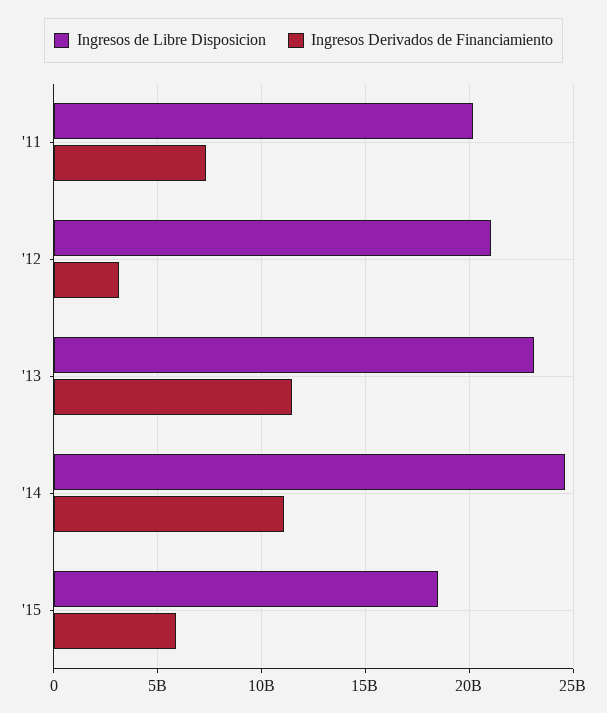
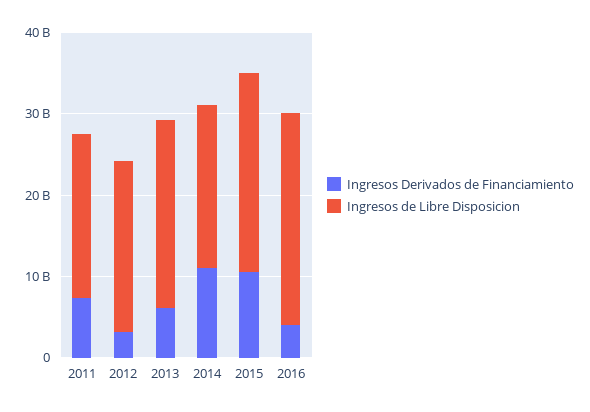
Ingresos Derivados de Financiamiento, '13: 11500000000 -> 6000000000
Ingresos de Libre Disposicion, '14: 24500000000 -> 20000000000
Ingresos de Libre Disposicion, '15: 18500000000 -> 24000000000
Ingresos Derivados de Financiamiento, '15: 6000000000 -> 10000000000
Ingresos Derivados de Financiamiento, 2016: none -> 4000000000
Ingresos de Libre Disposicion, 2016: none -> 26000000000

